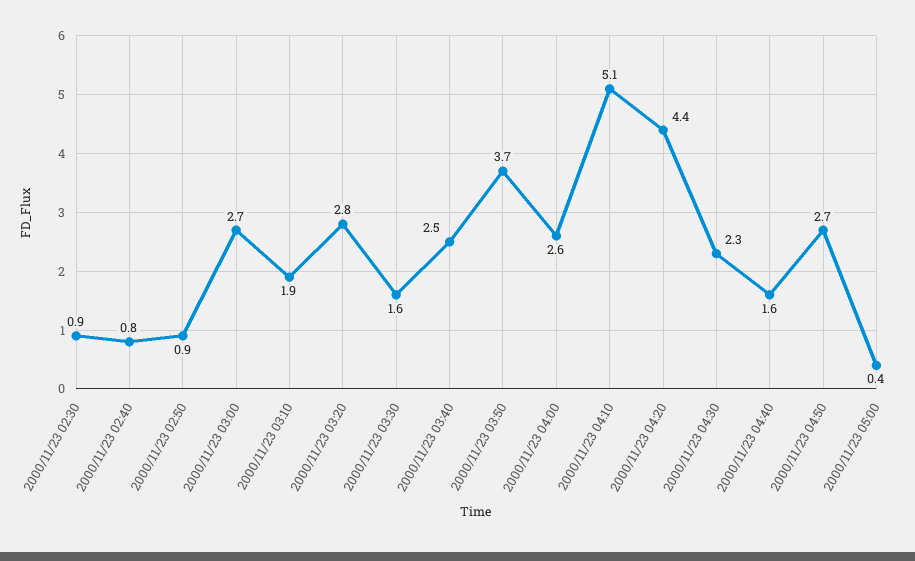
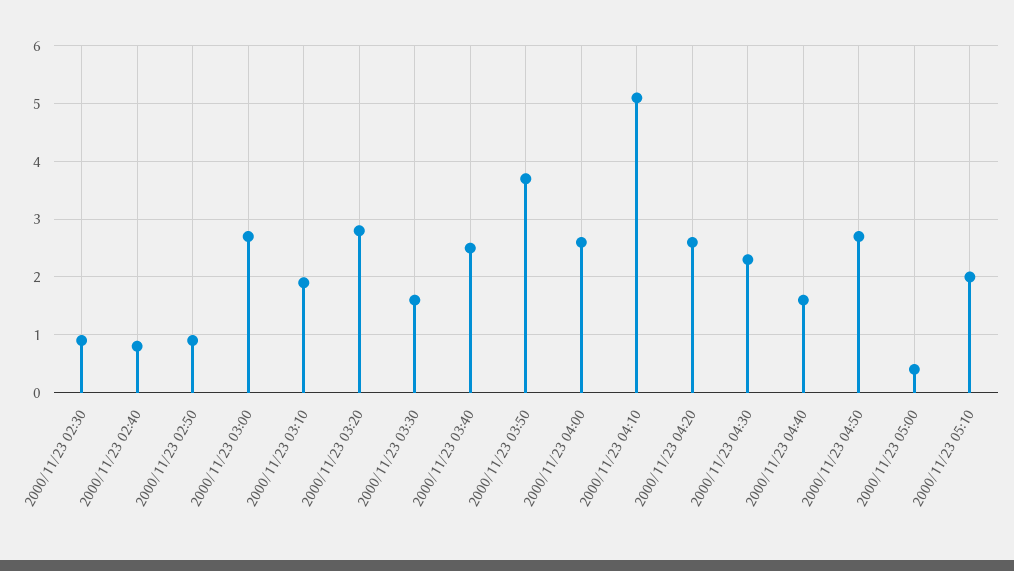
2000/11/23 04:20: 4.4 -> 2.5
2000/11/23 05:10: none -> 2

